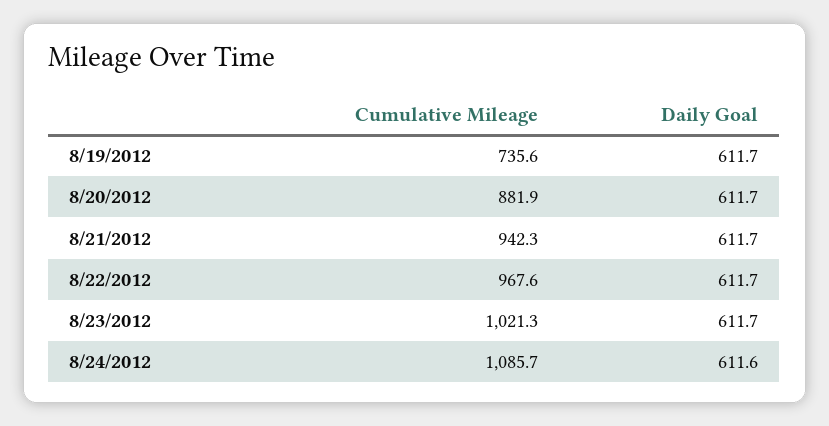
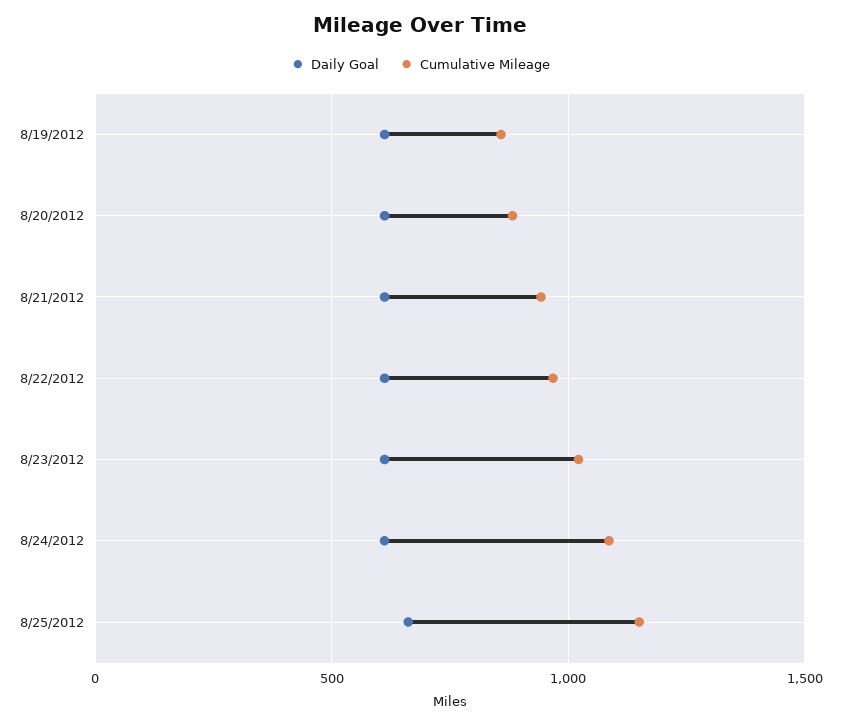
Cumulative Mileage, 8/19/2012: 735.6 -> 850
Daily Goal, 8/25/2012: none -> 650
Cumulative Mileage, 8/25/2012: none -> 1150

